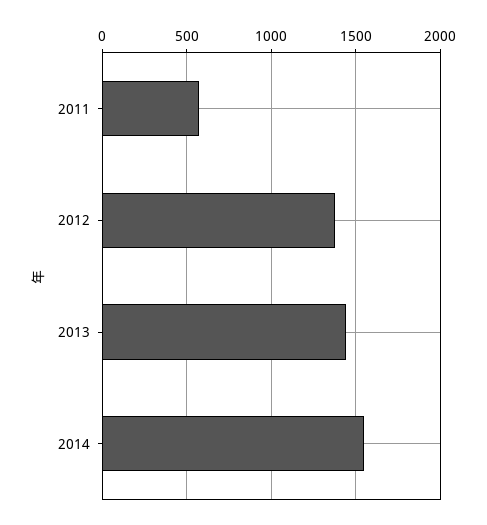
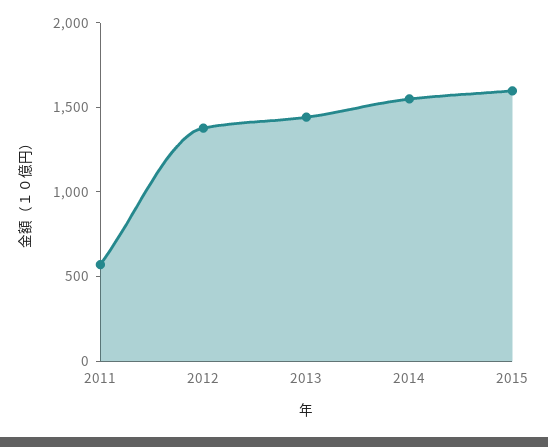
2015: none -> 1600

